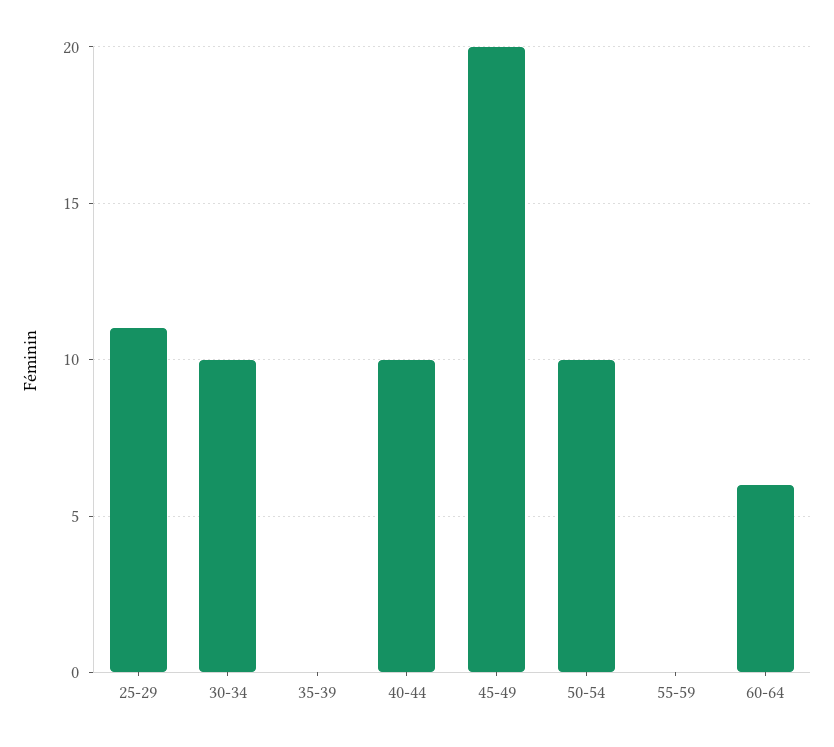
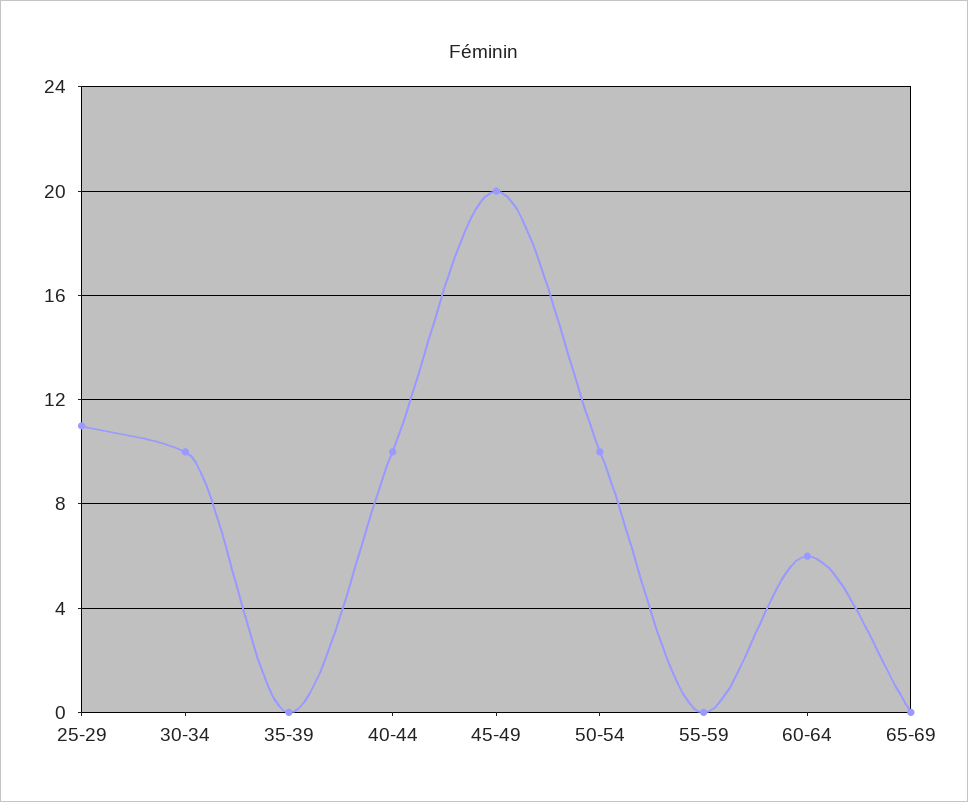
65-69: none -> 0

